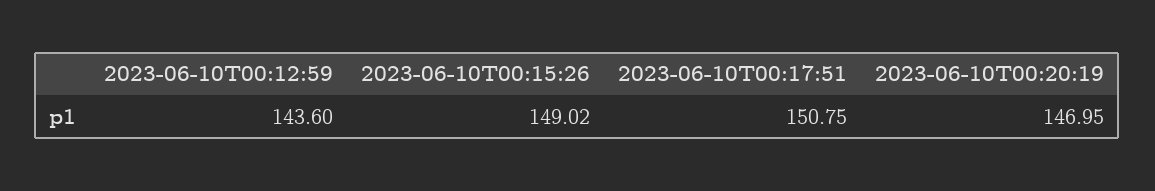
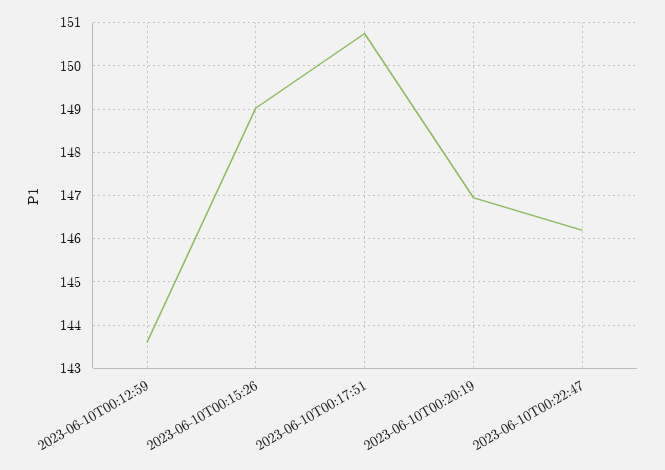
2023-06-10T00:22:47: none -> 146.2

